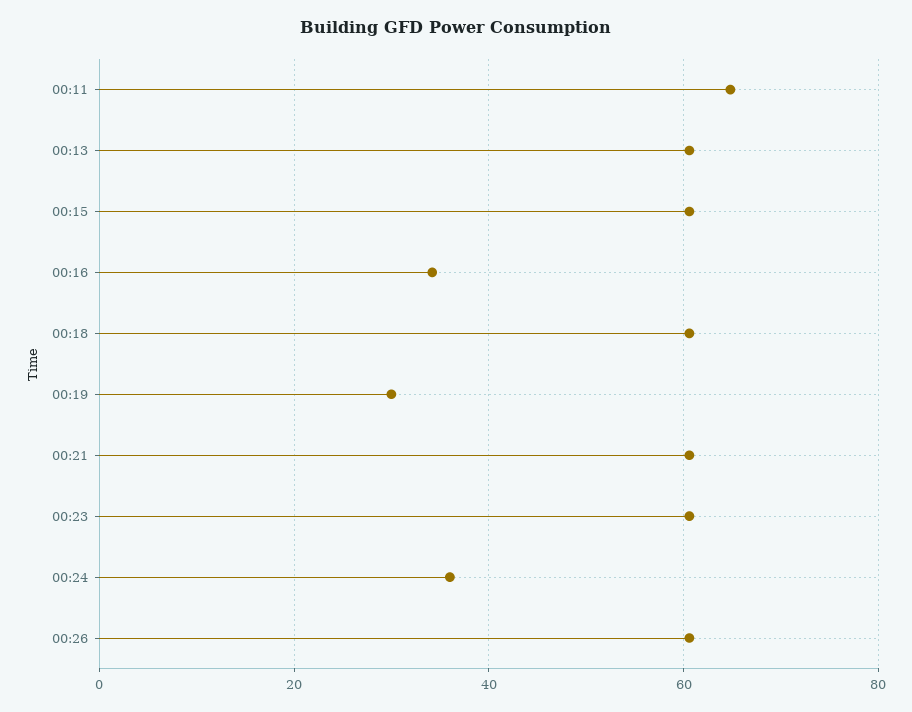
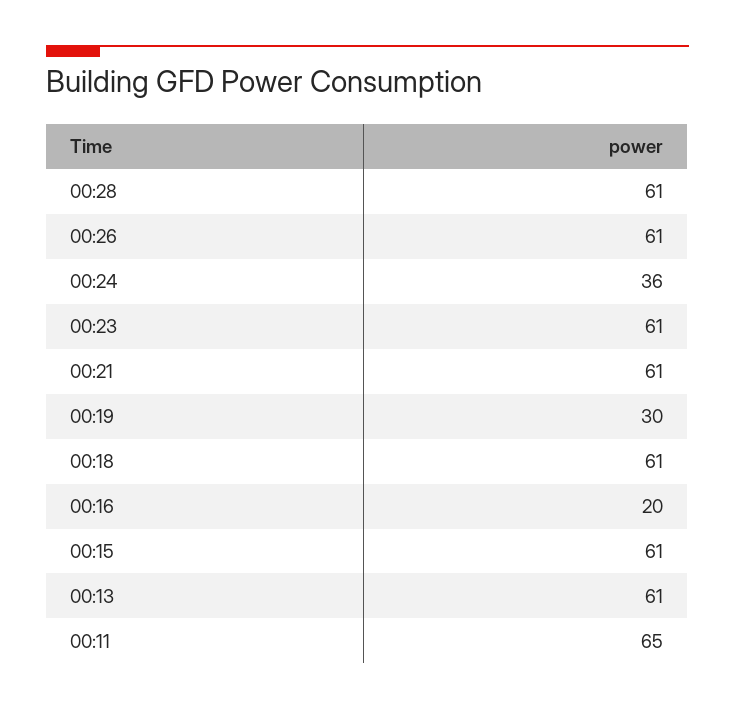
00:16: 34 -> 20
00:28: none -> 61

